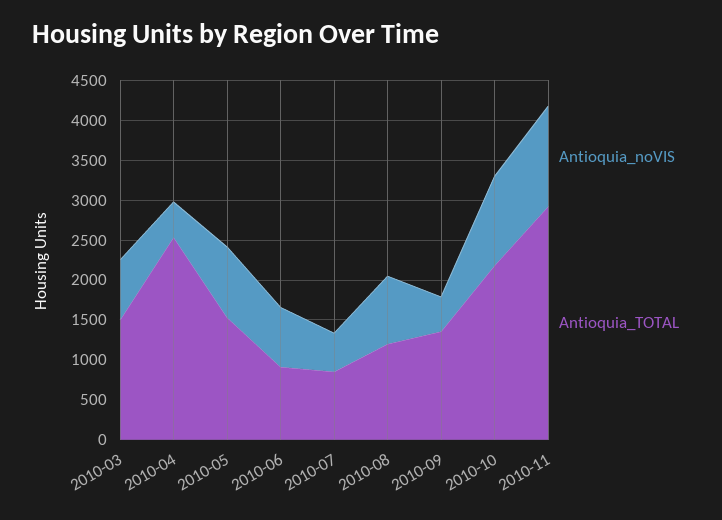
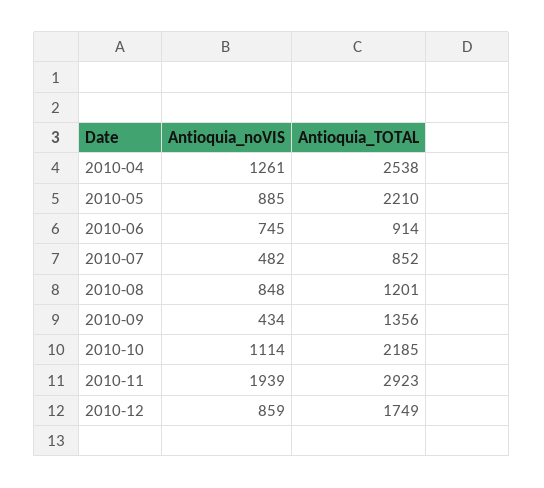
Antioquia_noVIS, 2010-03: 750 -> none
Antioquia_TOTAL, 2010-03: 1500 -> none
Antioquia_noVIS, 2010-04: 500 -> 1261
Antioquia_TOTAL, 2010-05: 1500 -> 2210
Antioquia_noVIS, 2010-11: 1250 -> 1939
Antioquia_noVIS, 2010-12: none -> 859
Antioquia_TOTAL, 2010-12: none -> 1749

